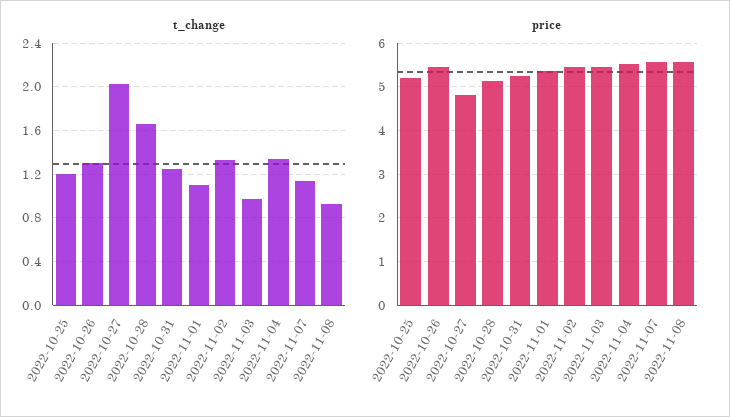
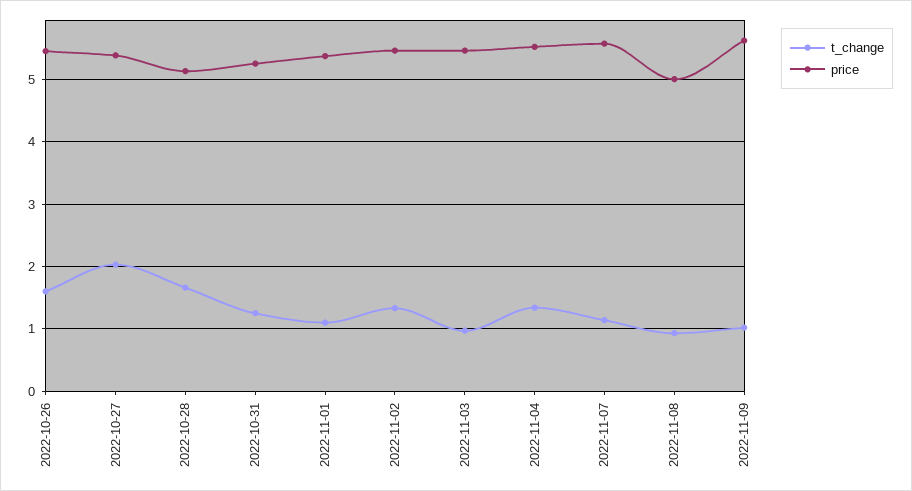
t_change, 2022-10-25: 1.2 -> none
t_change, 2022-10-26: 1.3 -> 1.6
price, 2022-10-25: 5.2 -> none
price, 2022-10-27: 4.8 -> 5.4
price, 2022-11-08: 5.6 -> 5
t_change, 2022-11-09: none -> 1
price, 2022-11-09: none -> 5.6

